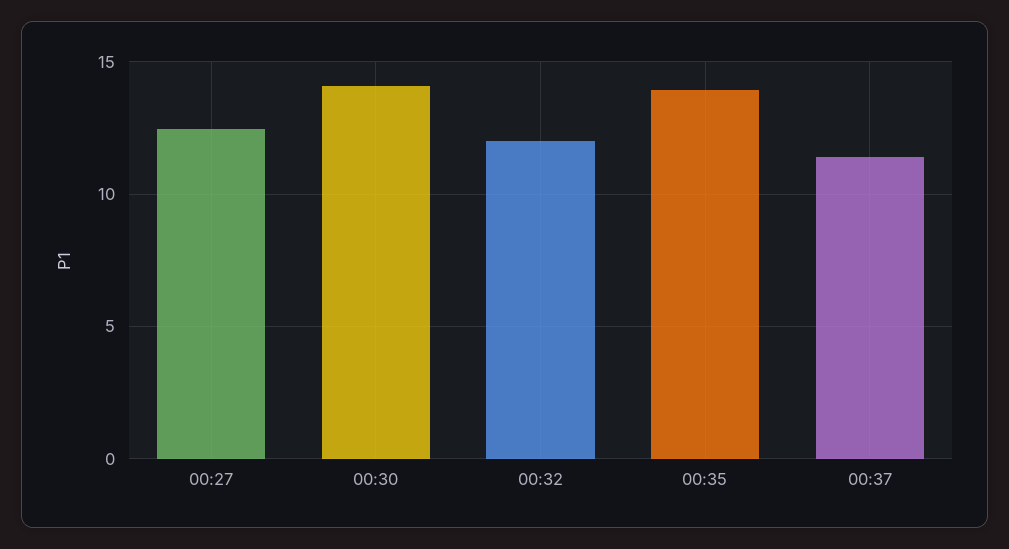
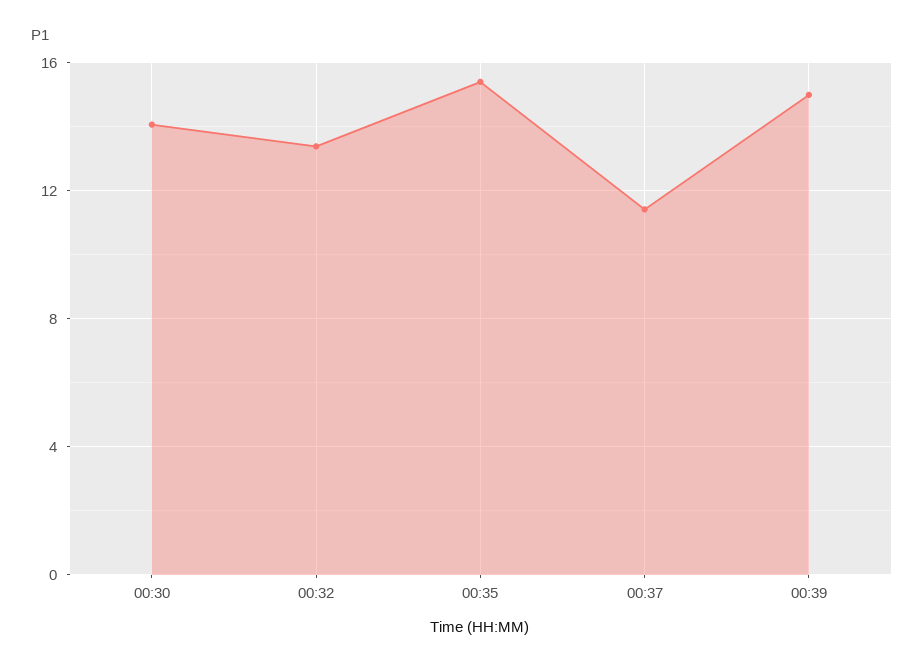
00:27: 12.5 -> none
00:32: 12 -> 13.5
00:35: 14 -> 15.5
00:39: none -> 15

